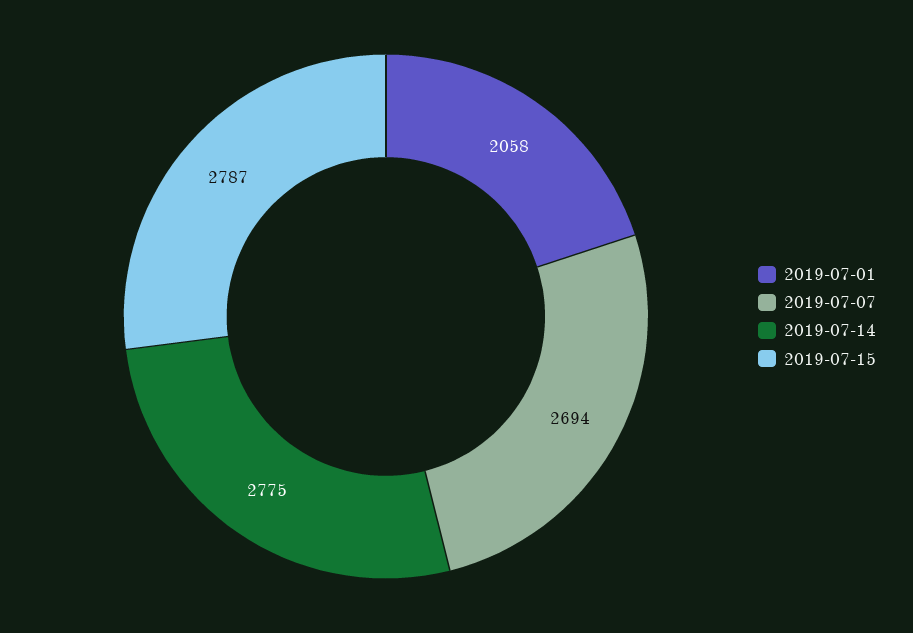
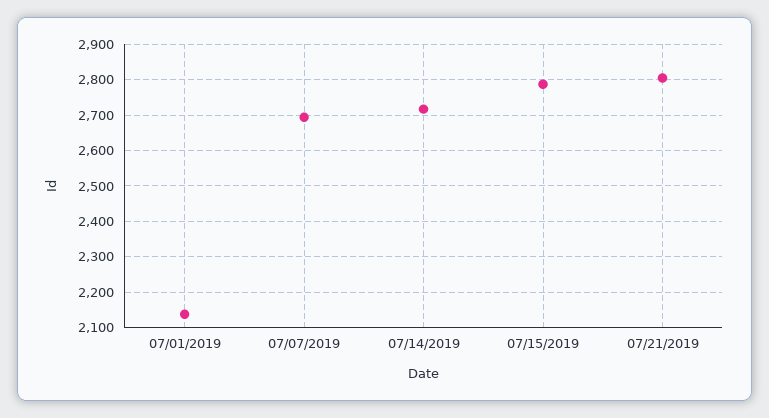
2019-07-01: 2058 -> 2140
2019-07-14: 2775 -> 2720
07/21/2019: none -> 2800

